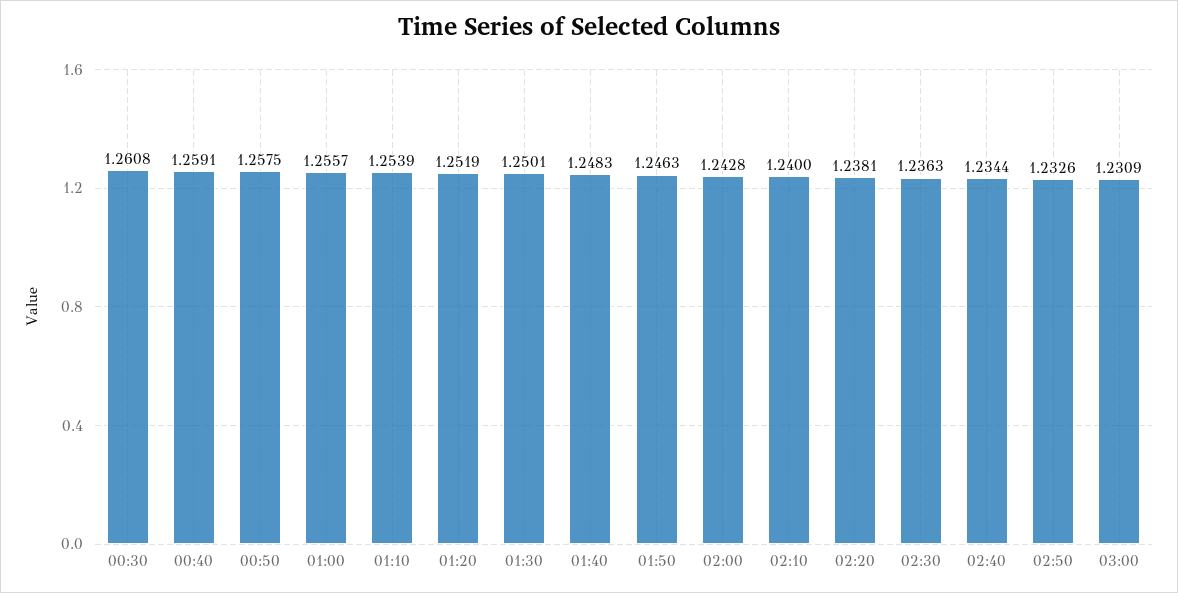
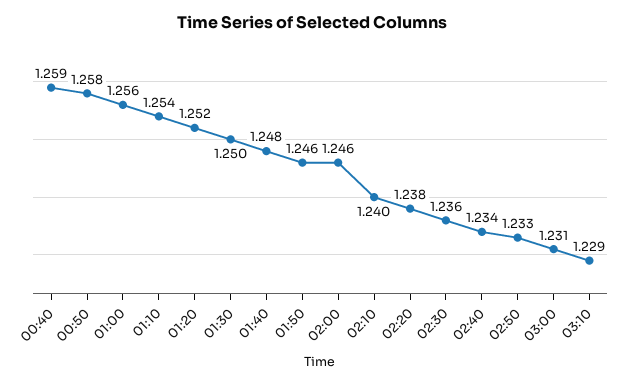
00:30: 1.2608 -> none
02:00: 1.2428 -> 1.246
03:10: none -> 1.229

